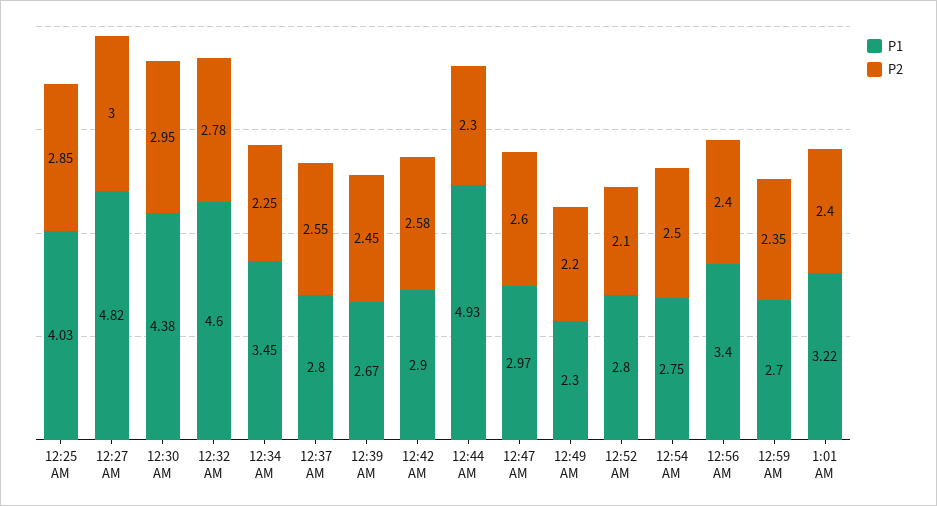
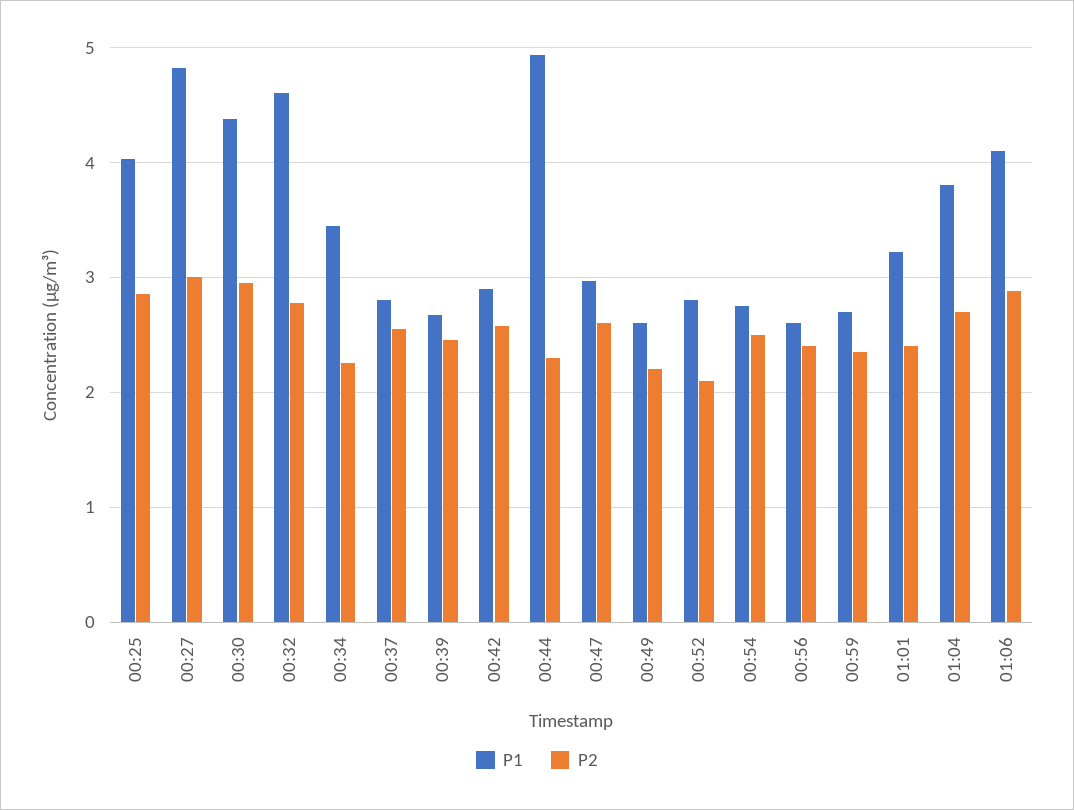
P1, 12:49 AM: 2.3 -> 2.6
P1, 12:56 AM: 3.4 -> 2.6
P1, 01:04: none -> 3.8
P2, 01:04: none -> 2.7
P1, 01:06: none -> 4.1
P2, 01:06: none -> 2.9

